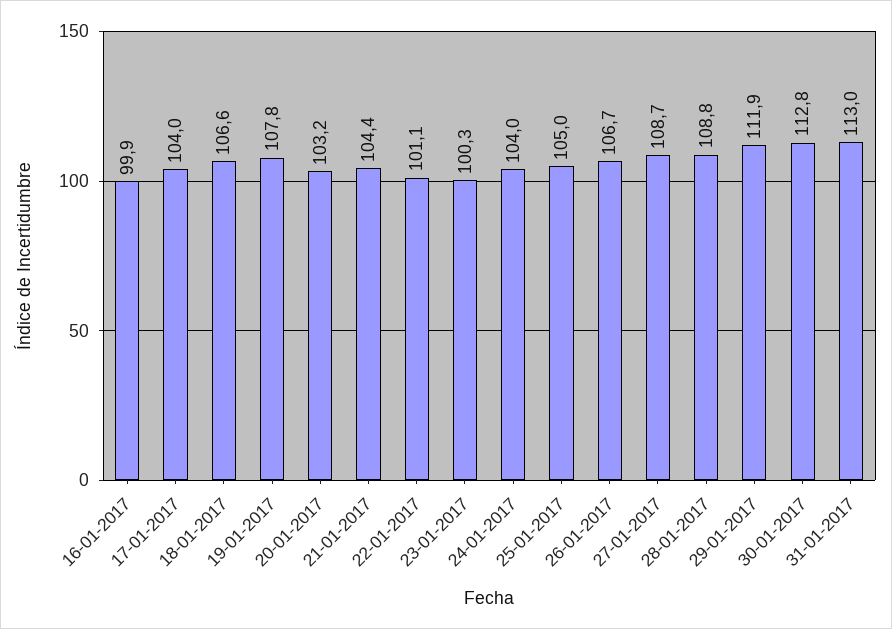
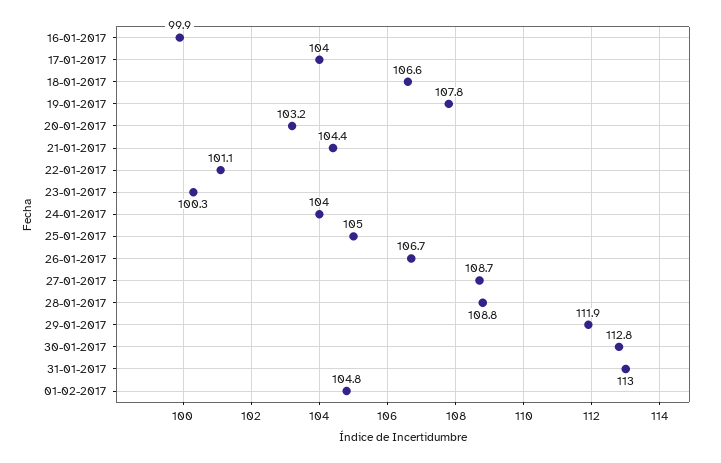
01-02-2017: none -> 104.8

